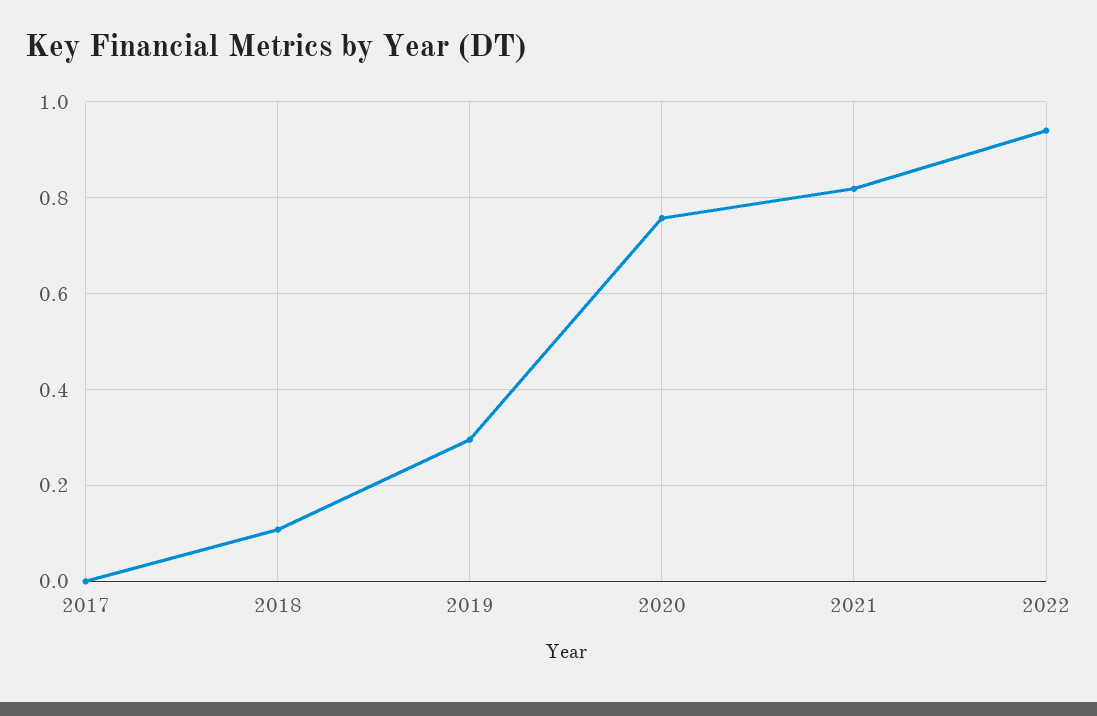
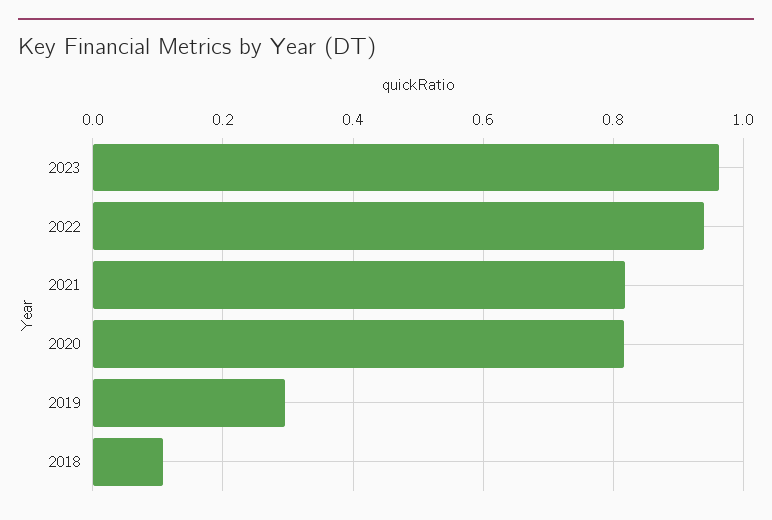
2017: 0 -> none
2020: 0.76 -> 0.82
2023: none -> 0.96

